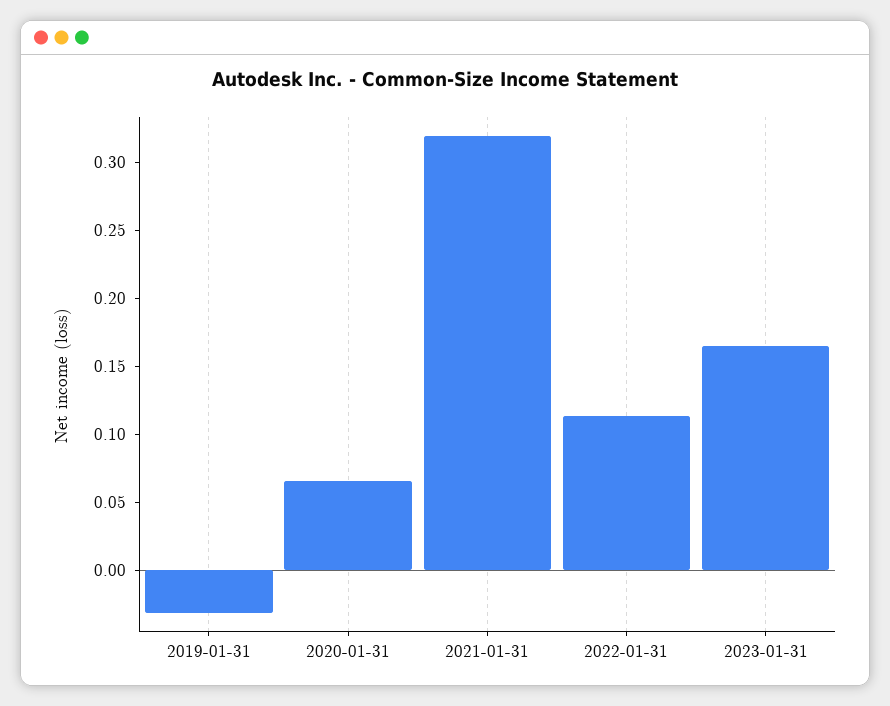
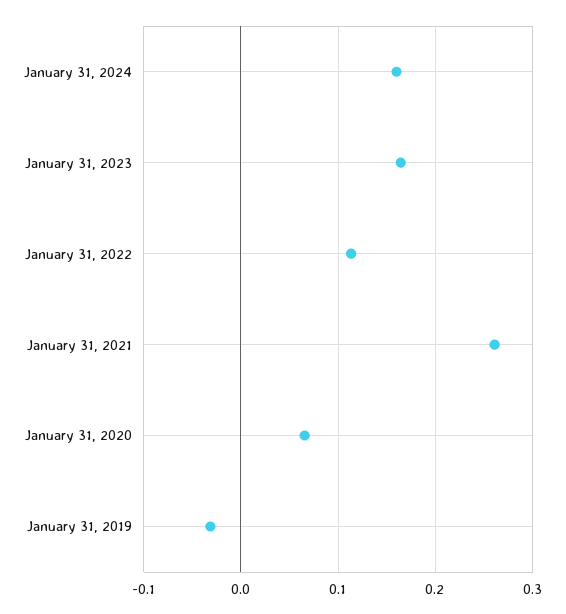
2021-01-31: 0.32 -> 0.26
January 31, 2024: none -> 0.16

